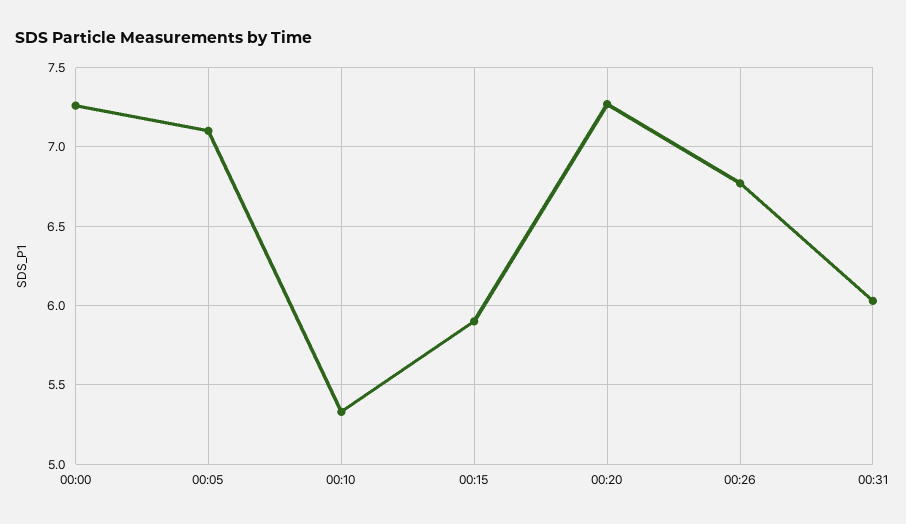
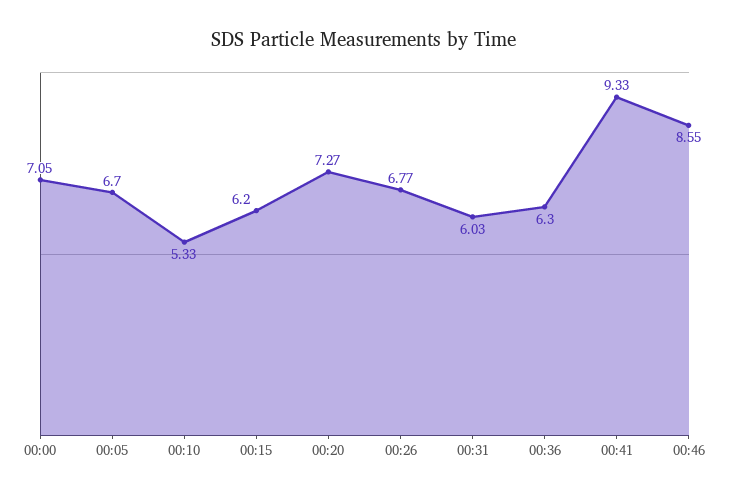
00:00: 7.25 -> 7.05
00:05: 7.1 -> 6.7
00:15: 5.9 -> 6.2
00:36: none -> 6.3
00:41: none -> 9.33
00:46: none -> 8.55

